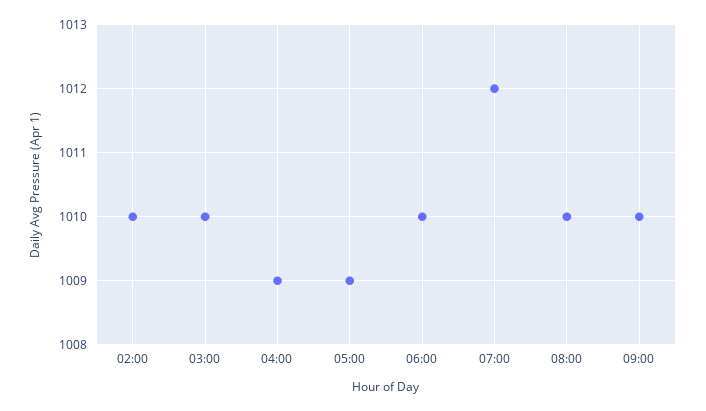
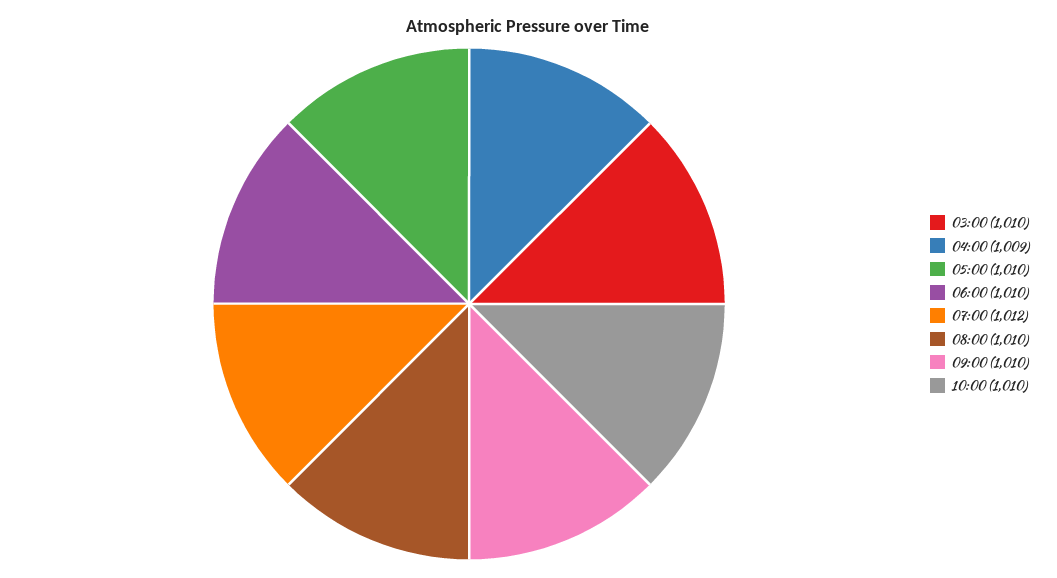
02:00: 1010 -> none
05:00: 1009 -> 1010
10:00: none -> 1010

